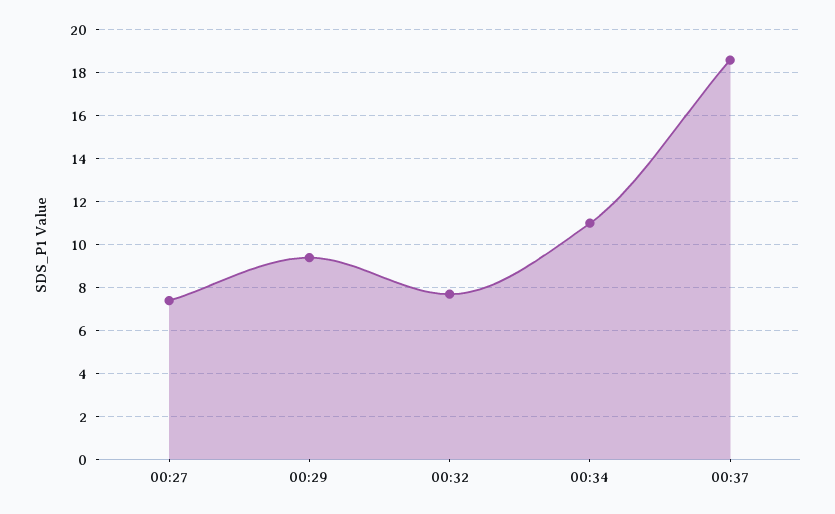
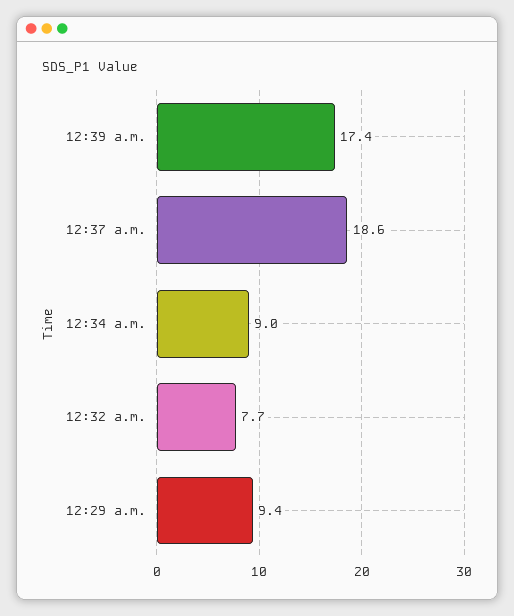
00:27: 7.5 -> none
00:34: 11 -> 9
12:39 a.m.: none -> 17.4

